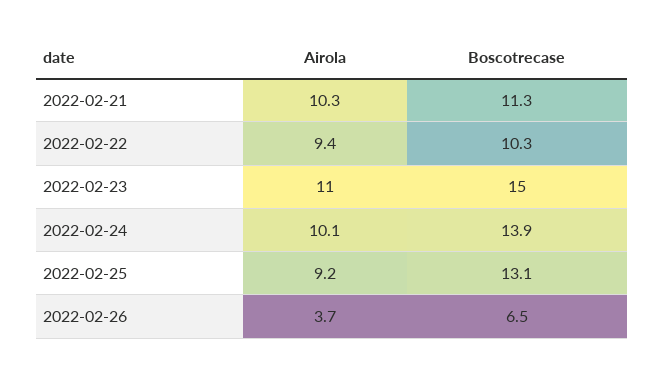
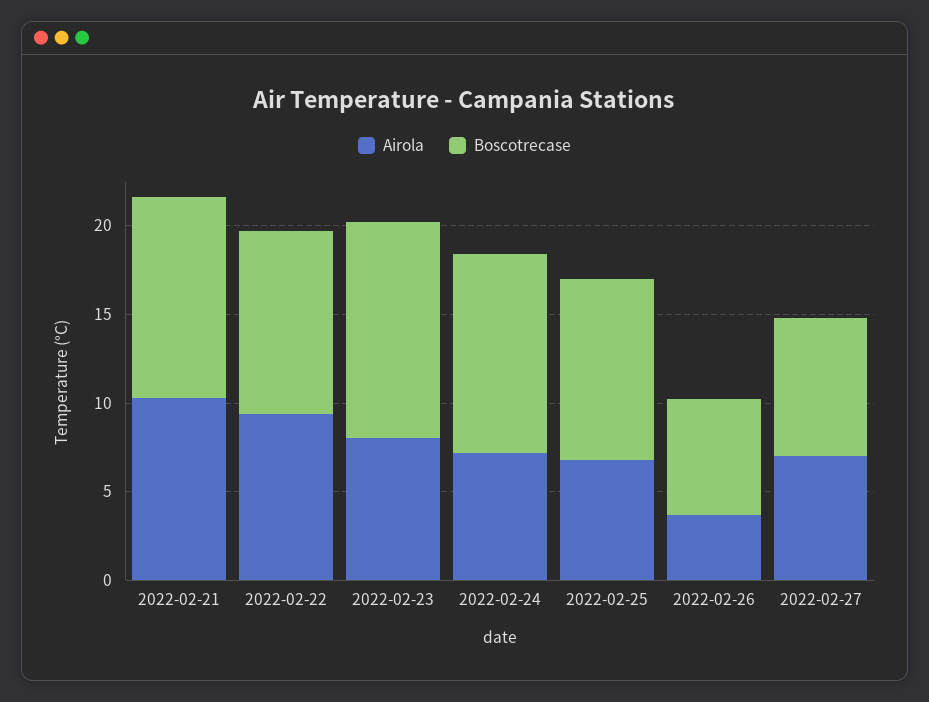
Airola, 2022-02-23: 11 -> 8
Boscotrecase, 2022-02-23: 15 -> 12
Airola, 2022-02-24: 10.1 -> 7
Boscotrecase, 2022-02-24: 13.9 -> 11
Airola, 2022-02-25: 9.2 -> 7
Boscotrecase, 2022-02-25: 13.1 -> 10
Airola, 2022-02-27: none -> 7
Boscotrecase, 2022-02-27: none -> 8

